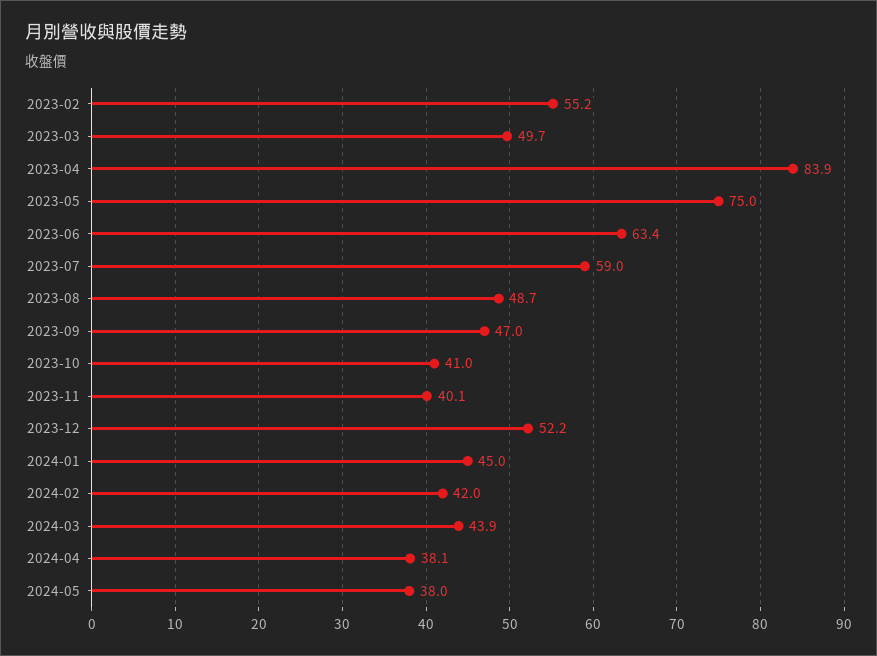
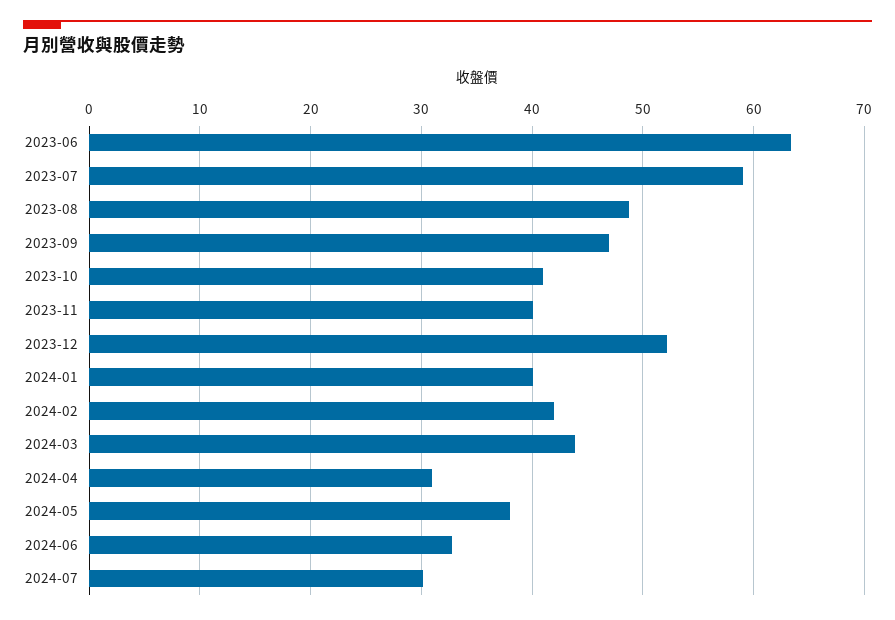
2023-02: 55.2 -> none
2023-03: 49.7 -> none
2023-04: 83.9 -> none
2023-05: 75 -> none
2024-01: 45 -> 40
2024-04: 38.1 -> 31
2024-06: none -> 33
2024-07: none -> 30

